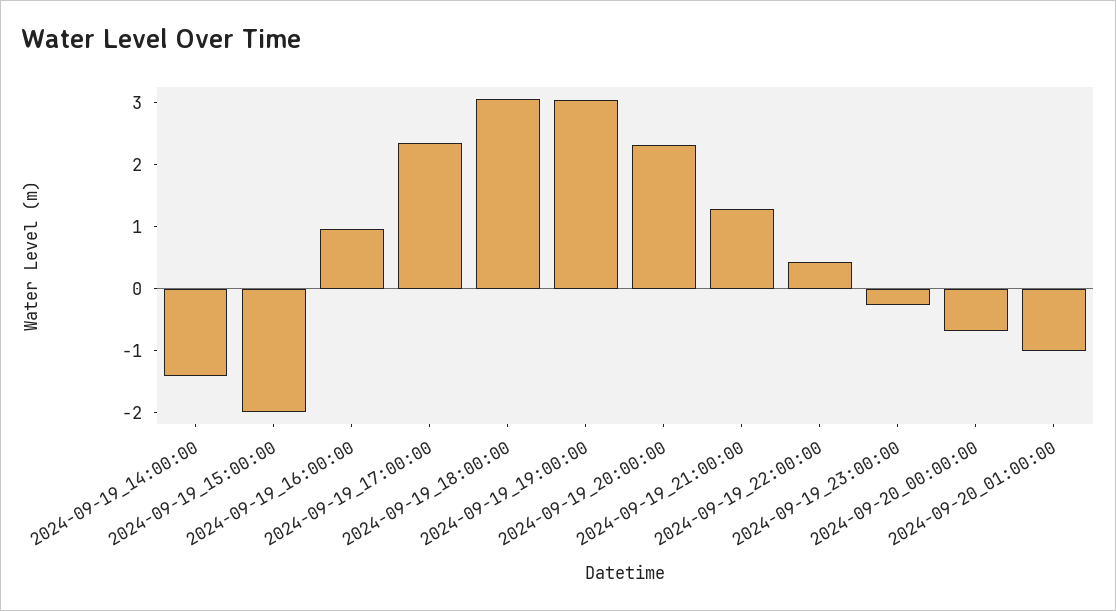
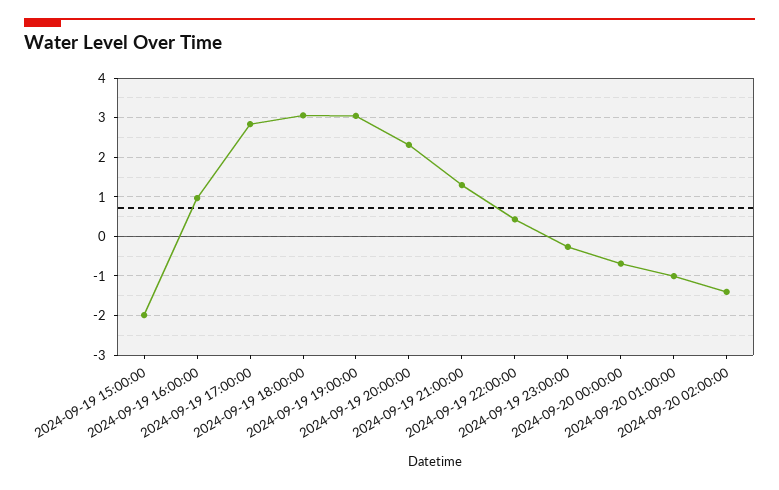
2024-09-19_14:00:00: -1.4 -> none
2024-09-19_17:00:00: 2.4 -> 2.8
2024-09-20 02:00:00: none -> -1.4

